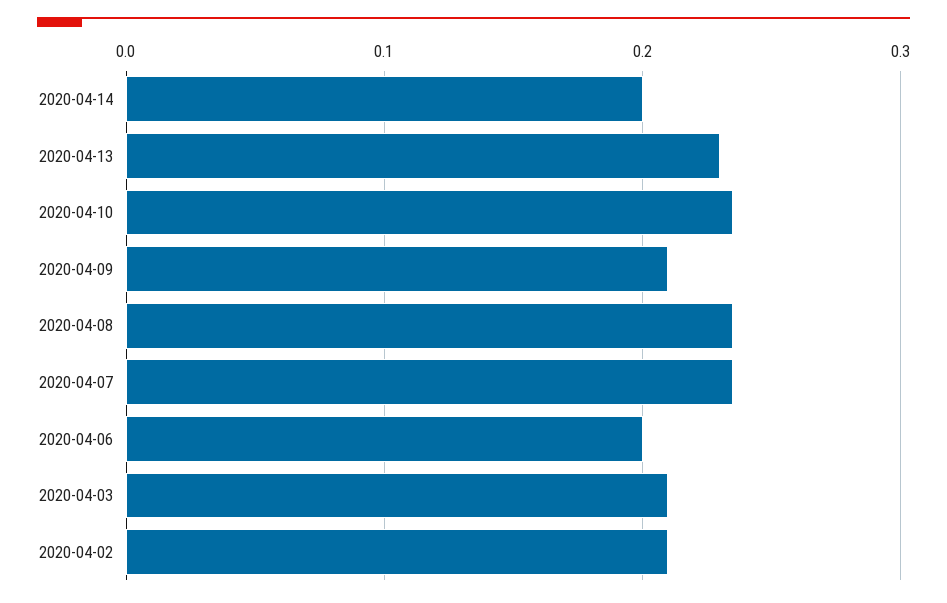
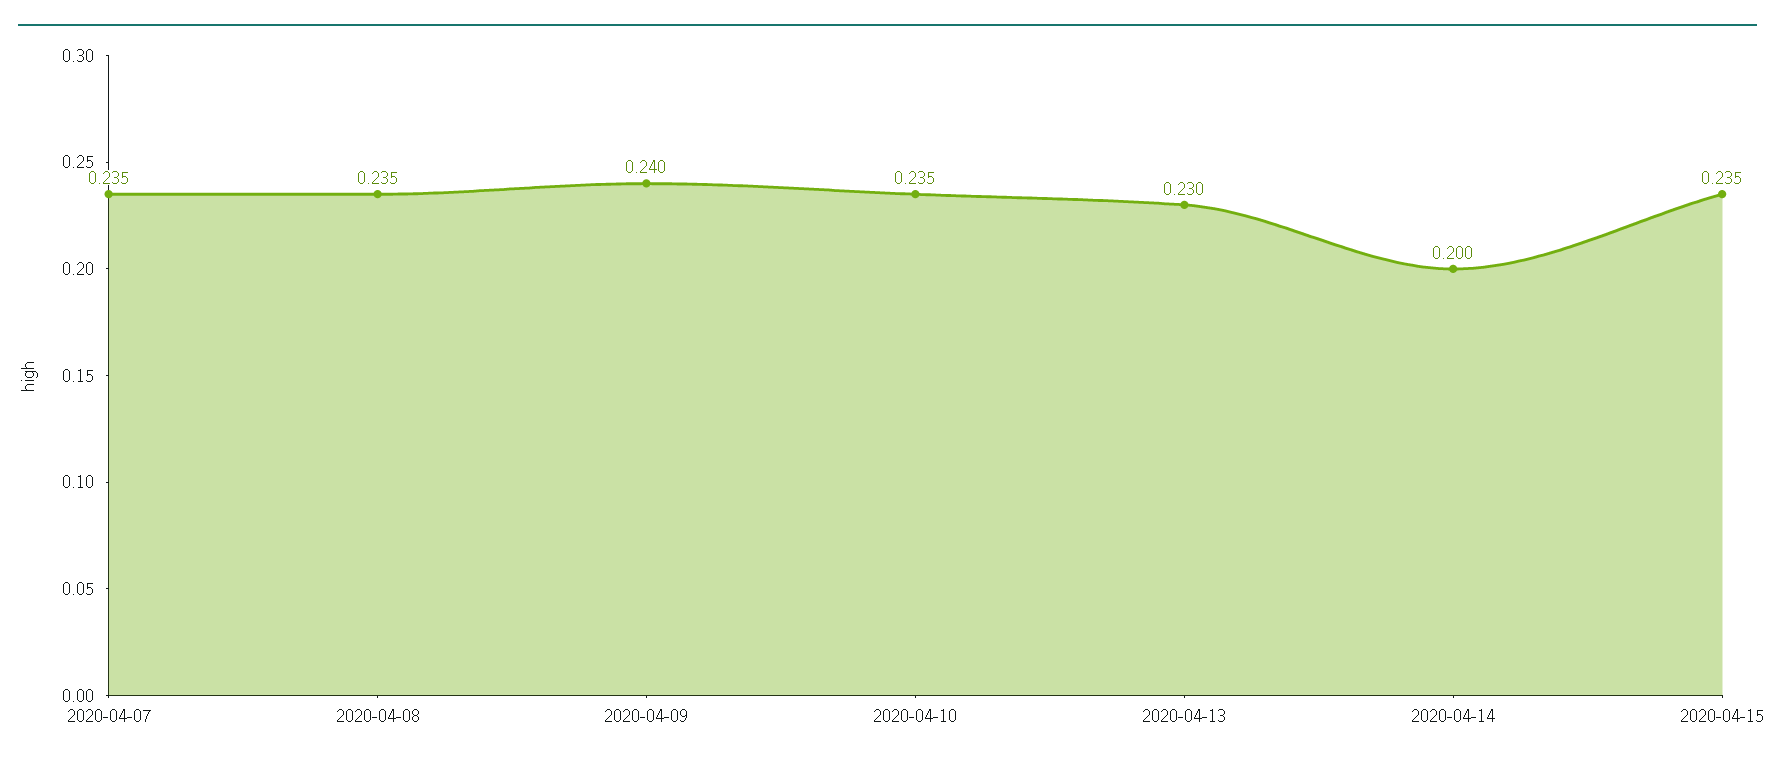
2020-04-09: 0.21 -> 0.24
2020-04-06: 0.2 -> none
2020-04-03: 0.21 -> none
2020-04-02: 0.21 -> none
2020-04-15: none -> 0.235

